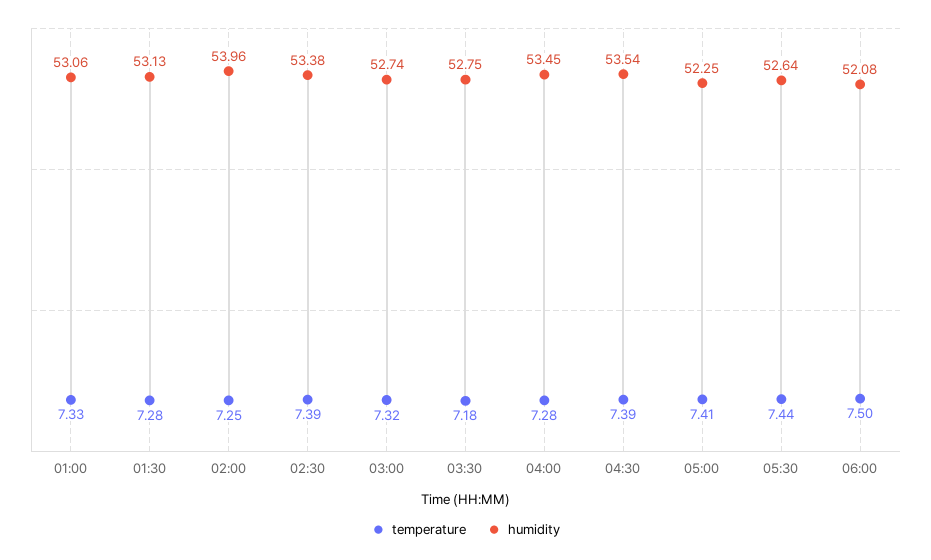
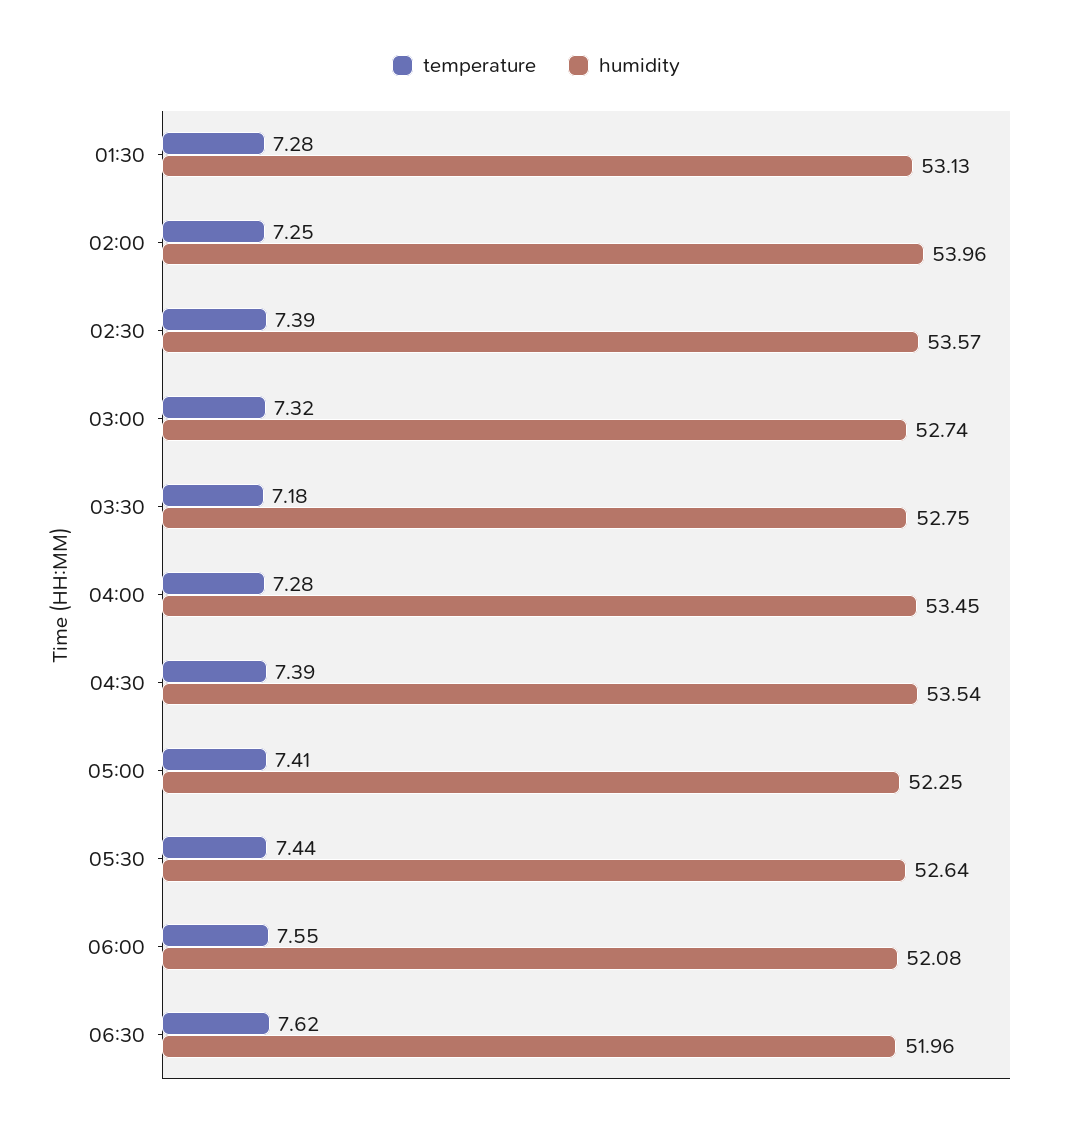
temperature, 01:00: 7.33 -> none
humidity, 01:00: 53.06 -> none
humidity, 02:30: 53.38 -> 53.57
temperature, 06:00: 7.5 -> 7.55
temperature, 06:30: none -> 7.62
humidity, 06:30: none -> 51.96

